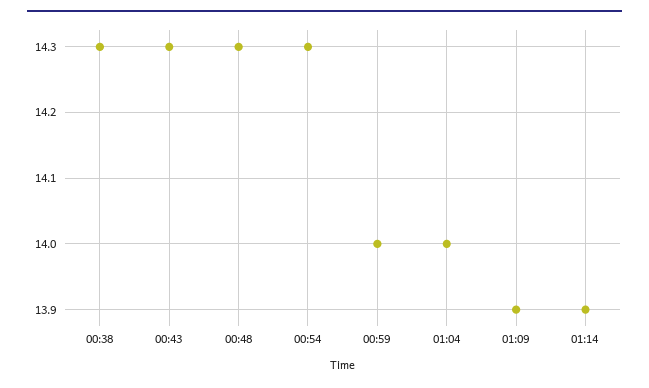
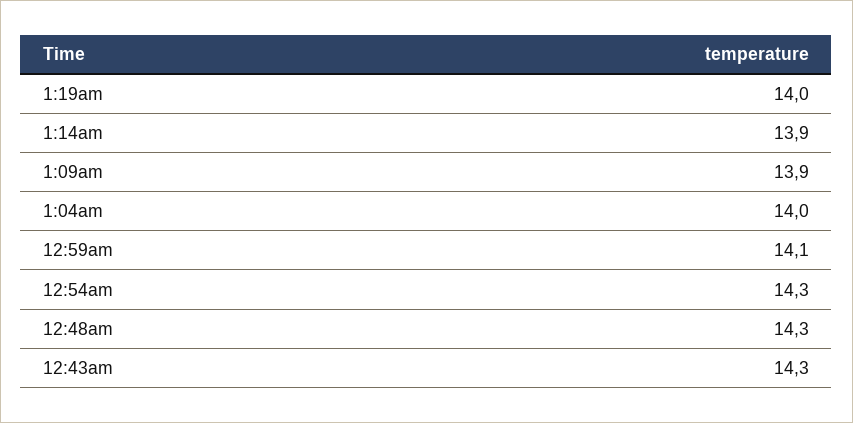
00:38: 14.3 -> none
00:59: 14 -> 14.1
1:19am: none -> 14

